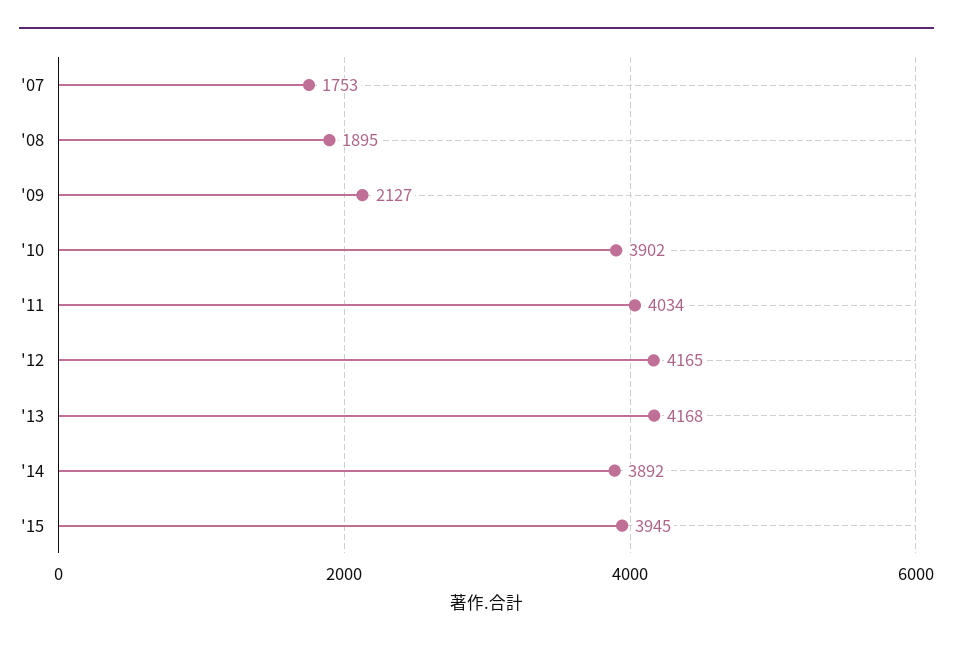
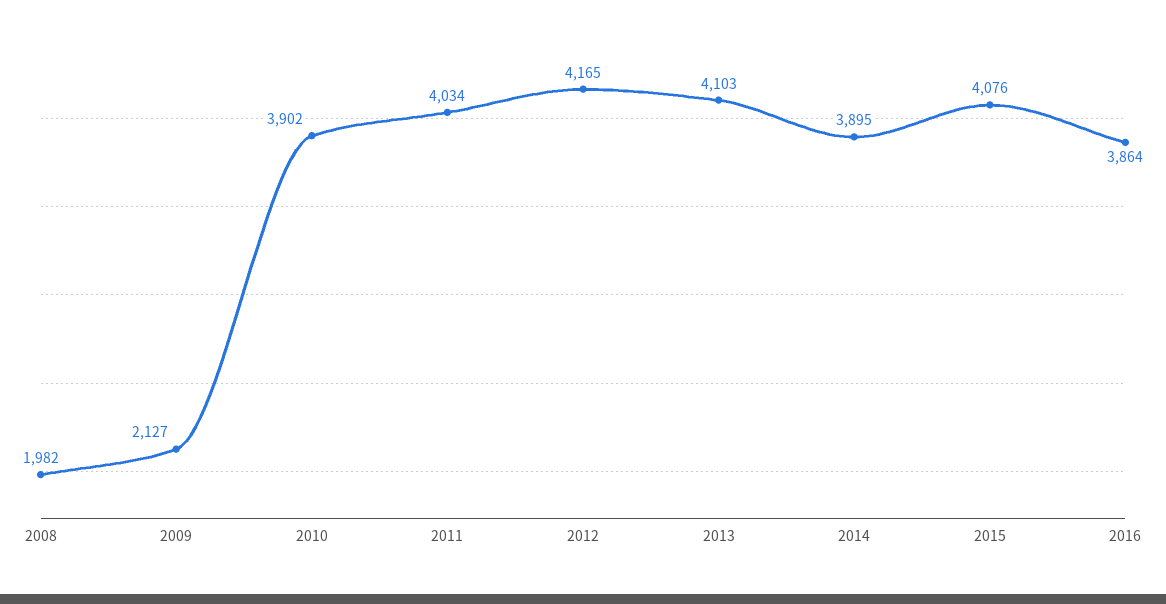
'07: 1753 -> none
'08: 1895 -> 1982
'13: 4168 -> 4103
'14: 3892 -> 3895
'15: 3945 -> 4076
2016: none -> 3864

